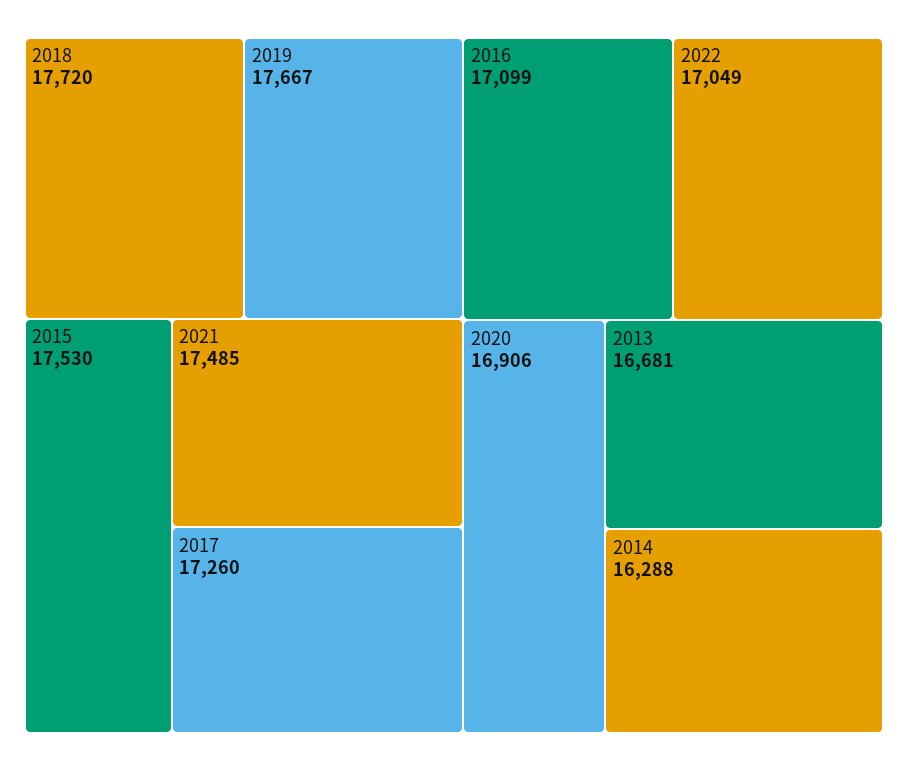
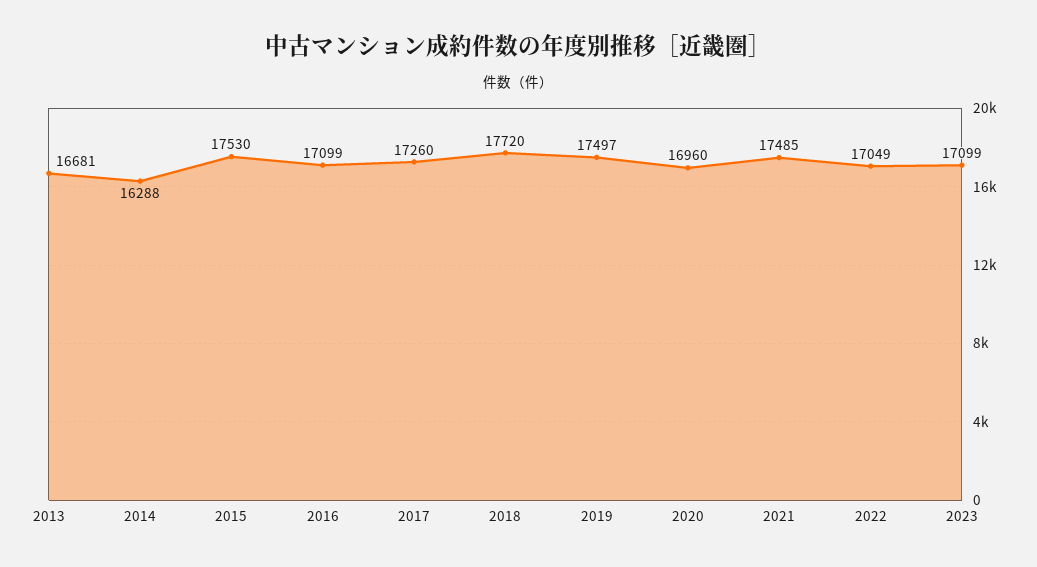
2019: 17667 -> 17497
2020: 16906 -> 16960
2023: none -> 17099

